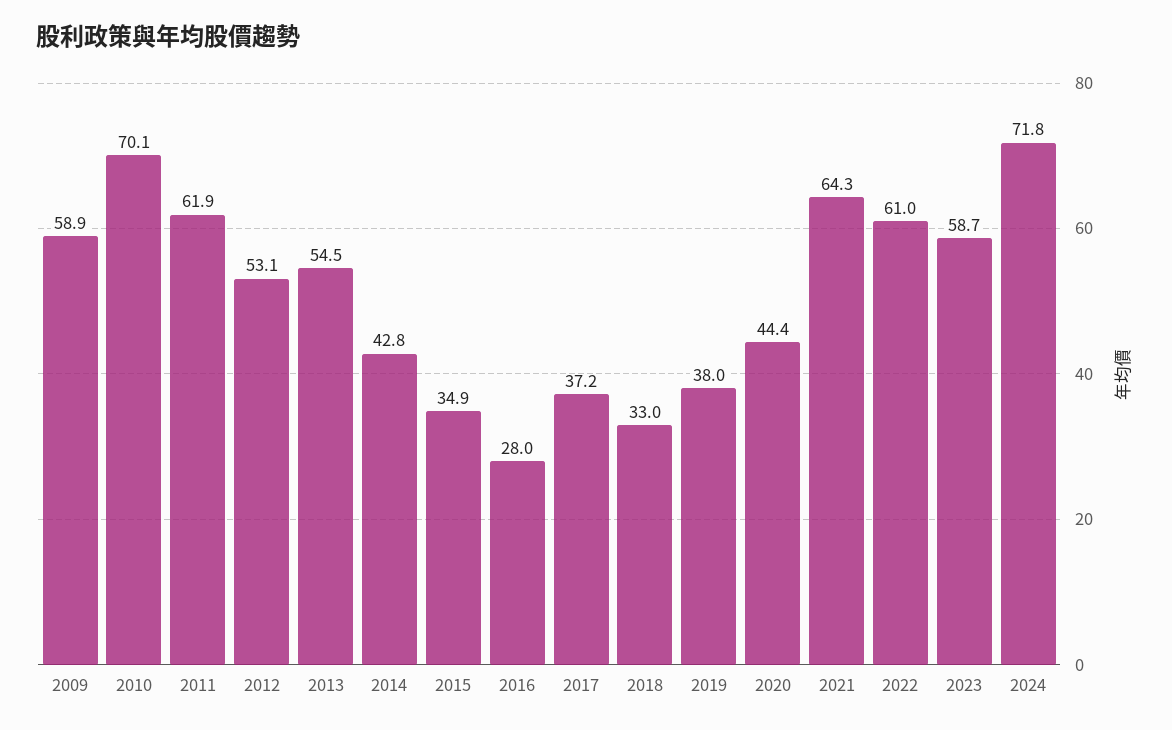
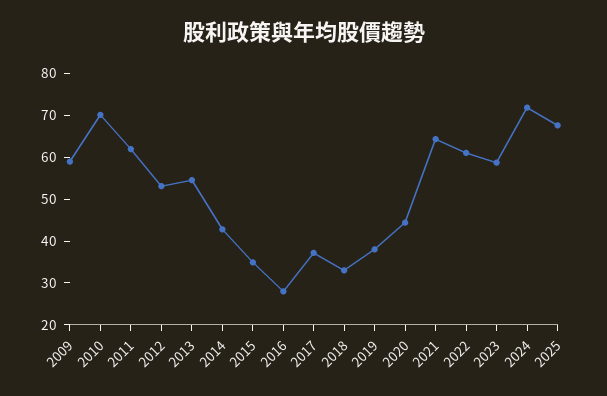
2025: none -> 68

